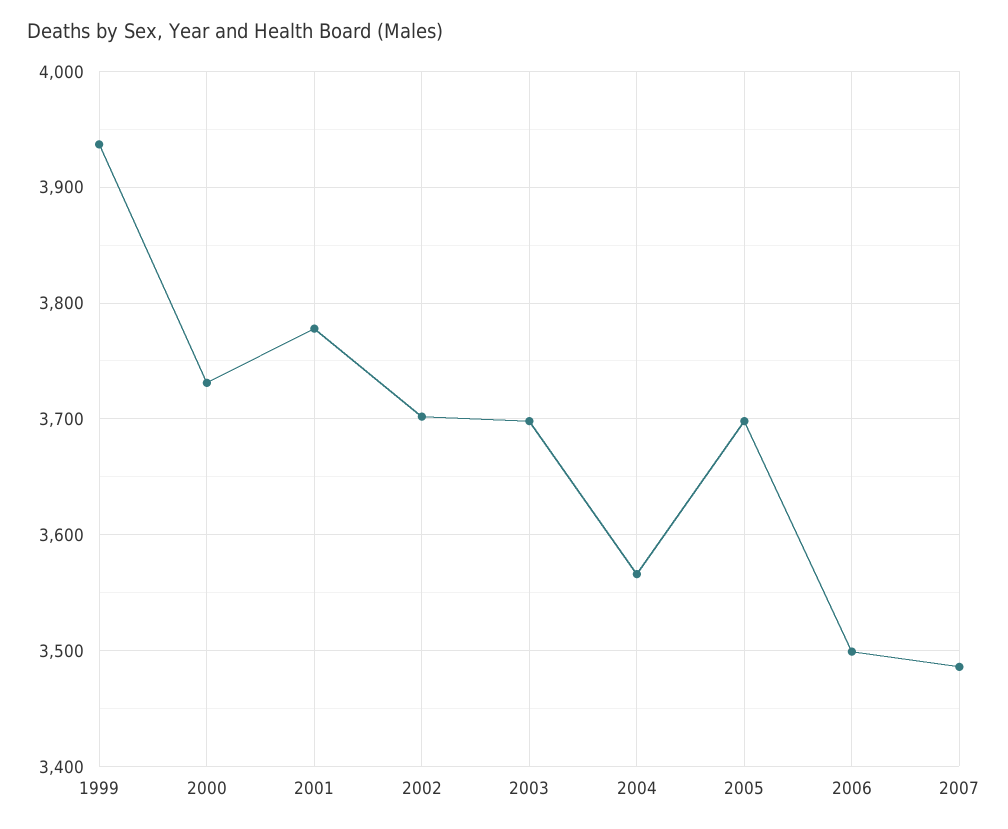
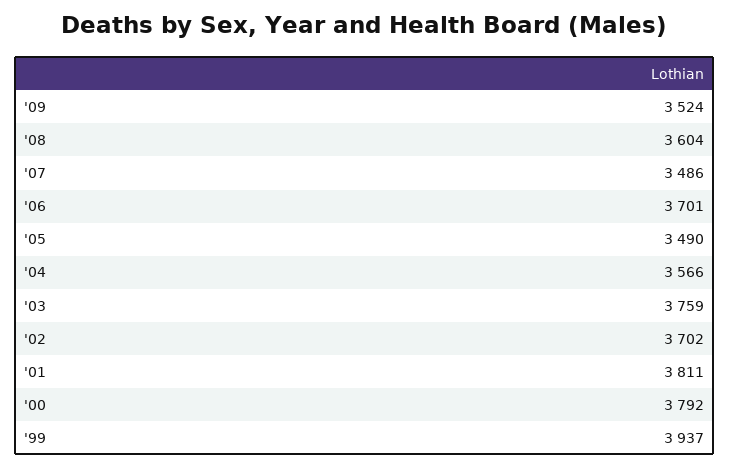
2000: 3730 -> 3792
2001: 3780 -> 3811
2003: 3700 -> 3759
2005: 3700 -> 3490
2006: 3500 -> 3701
'09: none -> 3524
'08: none -> 3604

